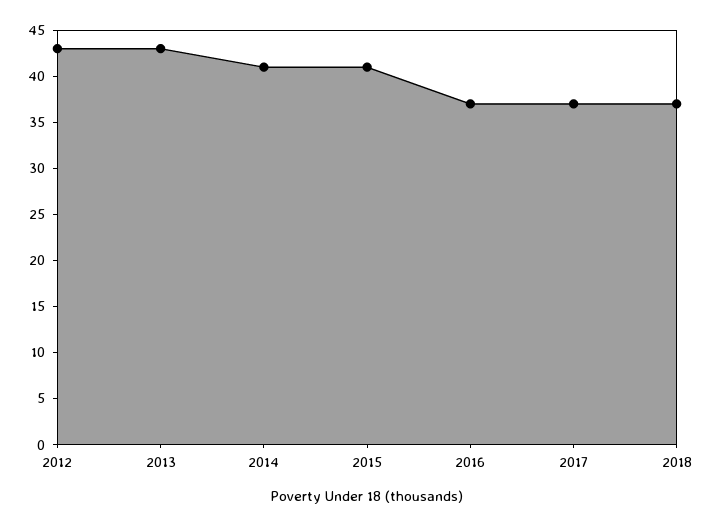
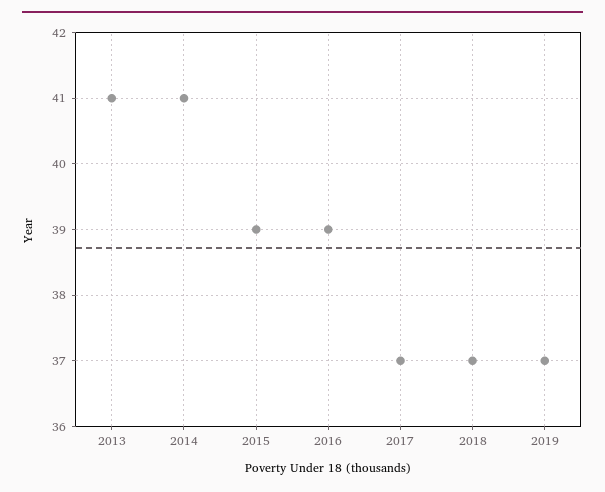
2012: 43 -> none
2013: 43 -> 41
2015: 41 -> 39
2016: 37 -> 39
2019: none -> 37

